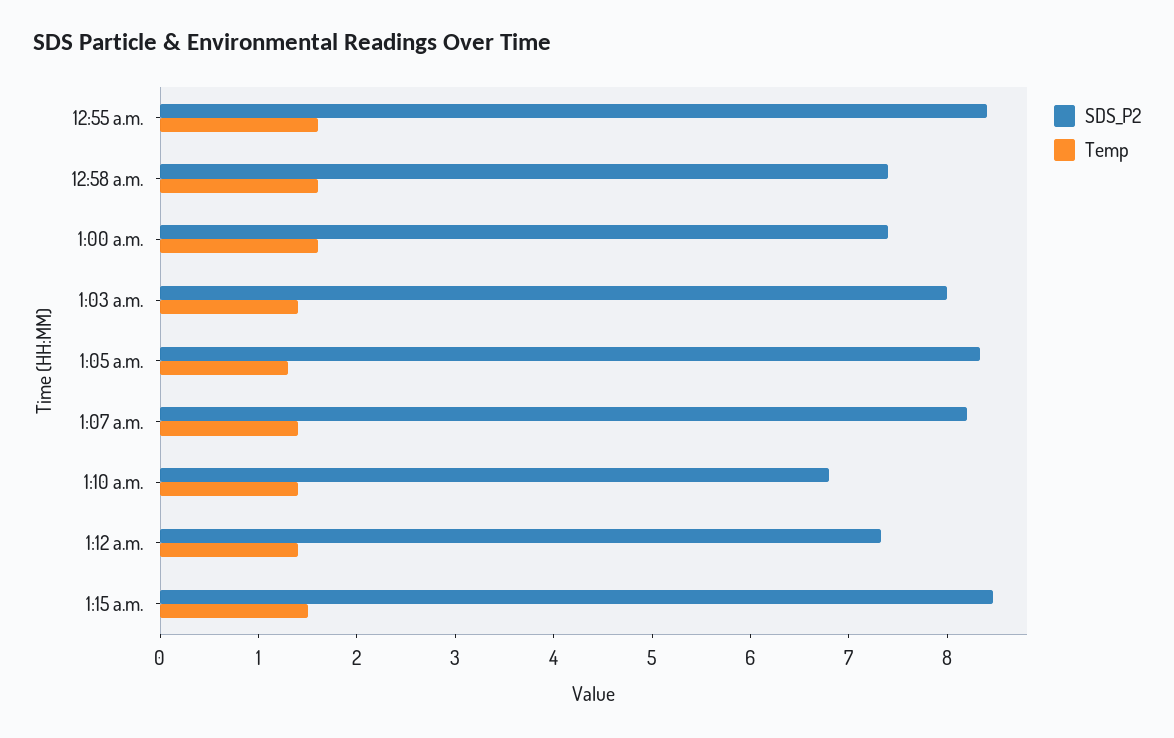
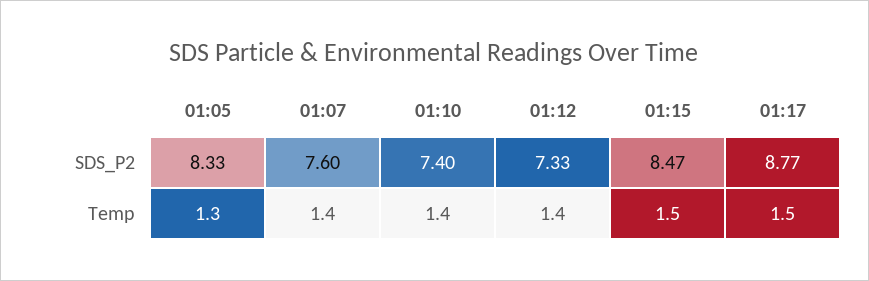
SDS_P2, 12:55 a.m.: 8.4 -> none
Temp, 12:55 a.m.: 1.6 -> none
SDS_P2, 12:58 a.m.: 7.4 -> none
Temp, 12:58 a.m.: 1.6 -> none
SDS_P2, 1:00 a.m.: 7.4 -> none
Temp, 1:00 a.m.: 1.6 -> none
SDS_P2, 1:03 a.m.: 8 -> none
Temp, 1:03 a.m.: 1.4 -> none
SDS_P2, 1:07 a.m.: 8.2 -> 7.6
SDS_P2, 1:10 a.m.: 6.8 -> 7.4
SDS_P2, 01:17: none -> 8.77
Temp, 01:17: none -> 1.5

